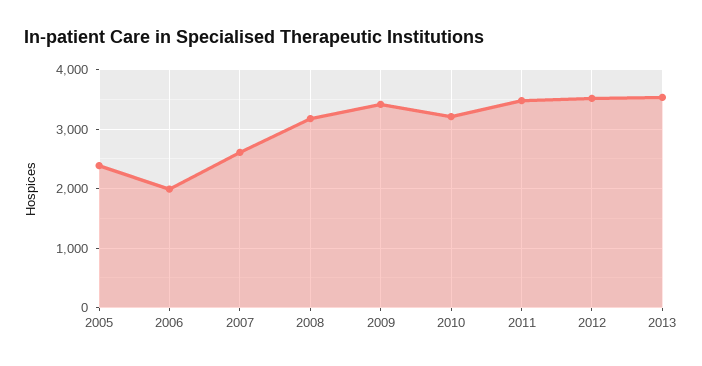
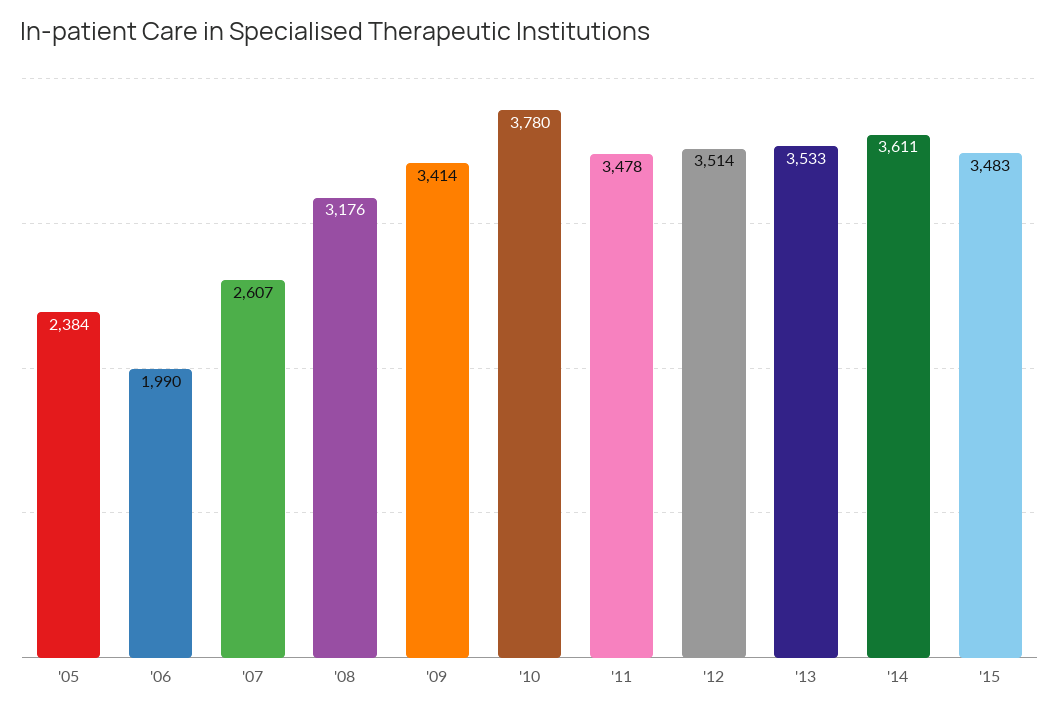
2010: 3200 -> 3780
'14: none -> 3611
'15: none -> 3483

